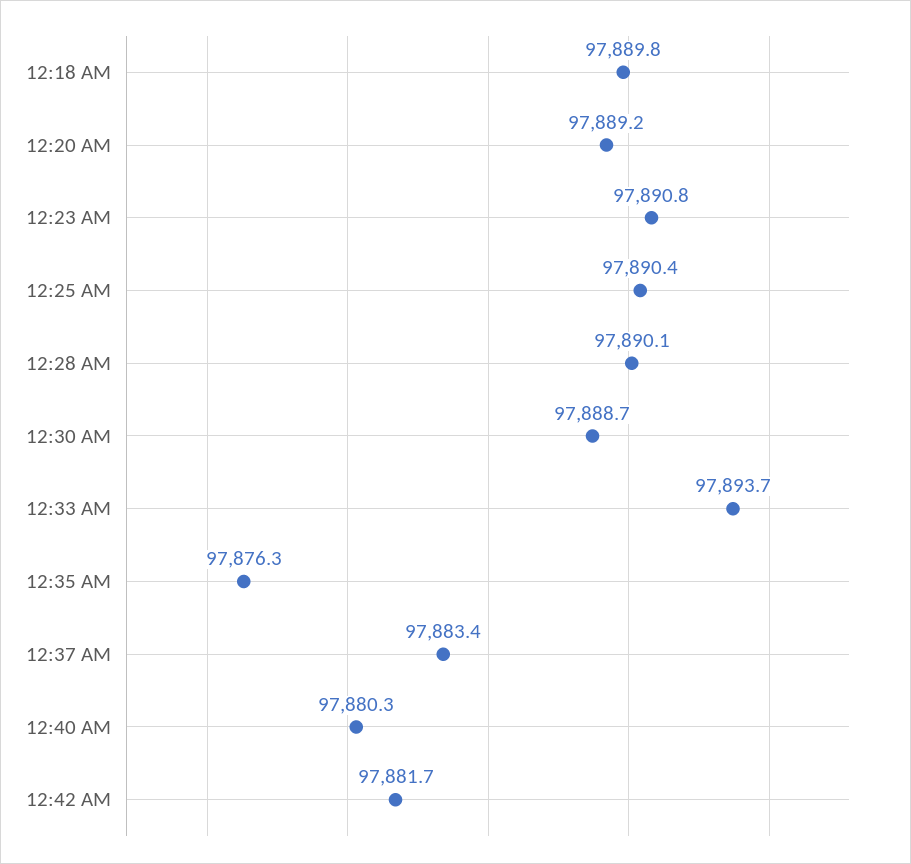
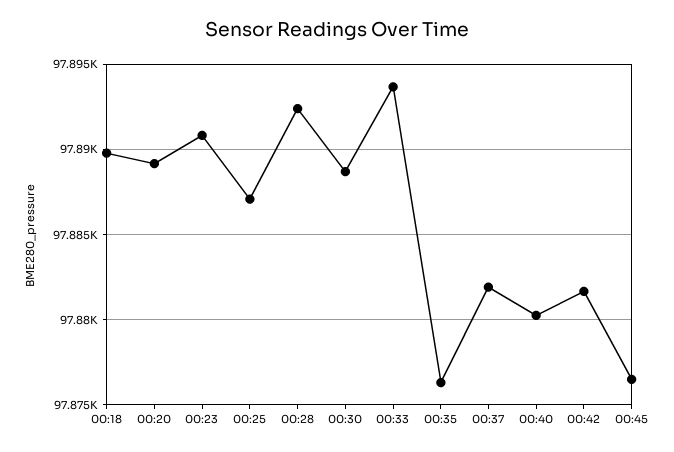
12:25 AM: 97890.4 -> 97887
12:28 AM: 97890.1 -> 97892.5
12:37 AM: 97883.4 -> 97882
00:45: none -> 97876.5

